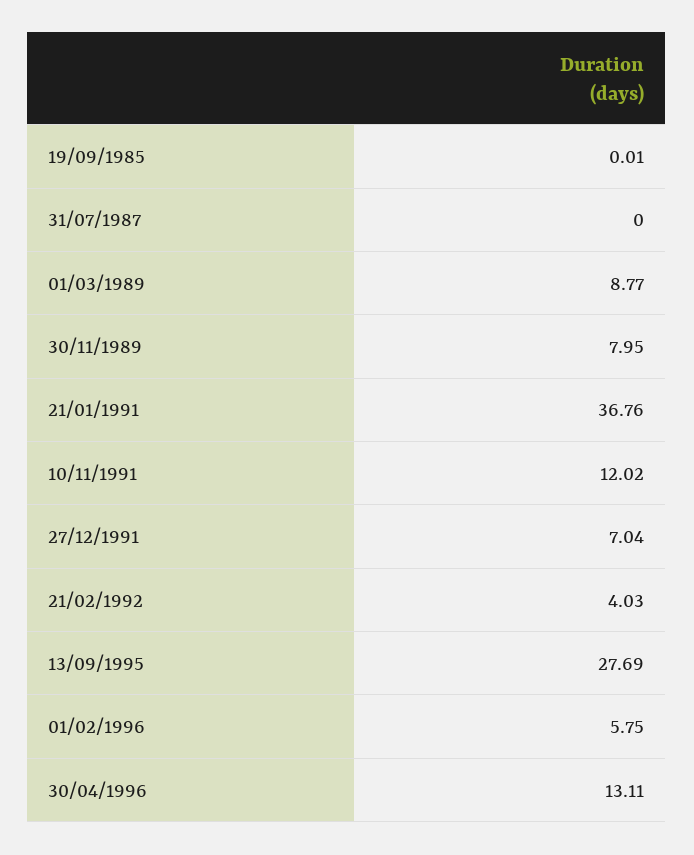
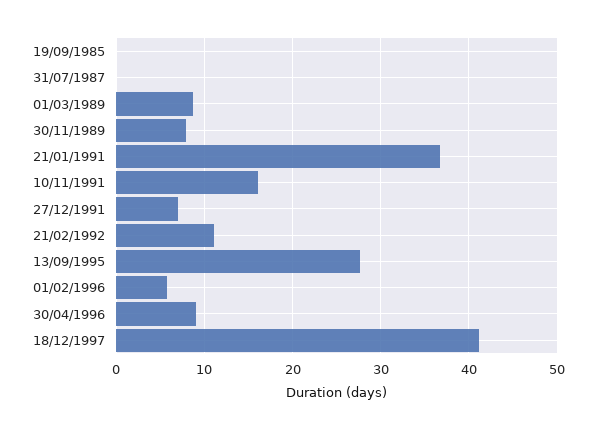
10/11/1991: 12.02 -> 16
21/02/1992: 4.03 -> 11
30/04/1996: 13.11 -> 9
18/12/1997: none -> 41

